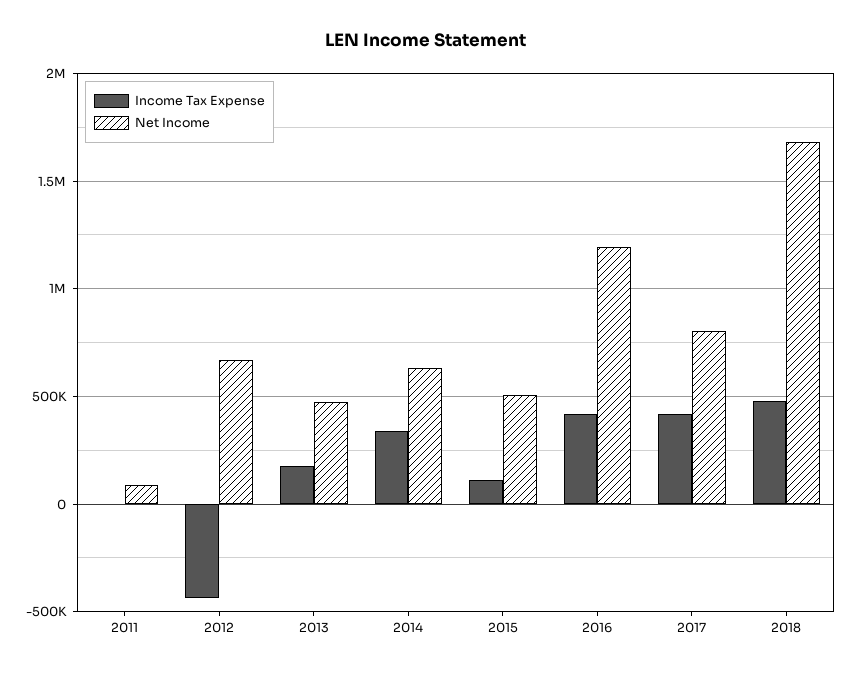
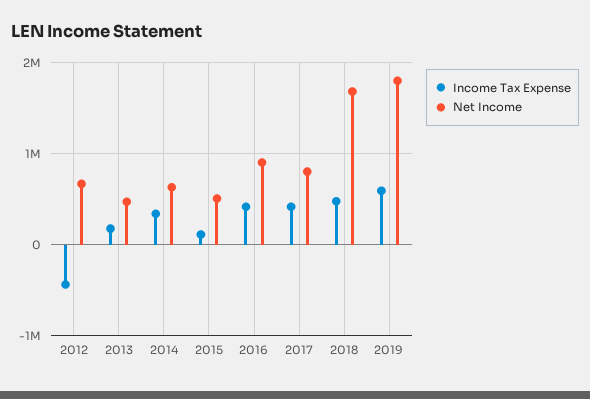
Income Tax Expense, 2011: 0 -> none
Net Income, 2011: 100000 -> none
Net Income, 2016: 1200000 -> 900000
Income Tax Expense, 2019: none -> 600000
Net Income, 2019: none -> 1800000

